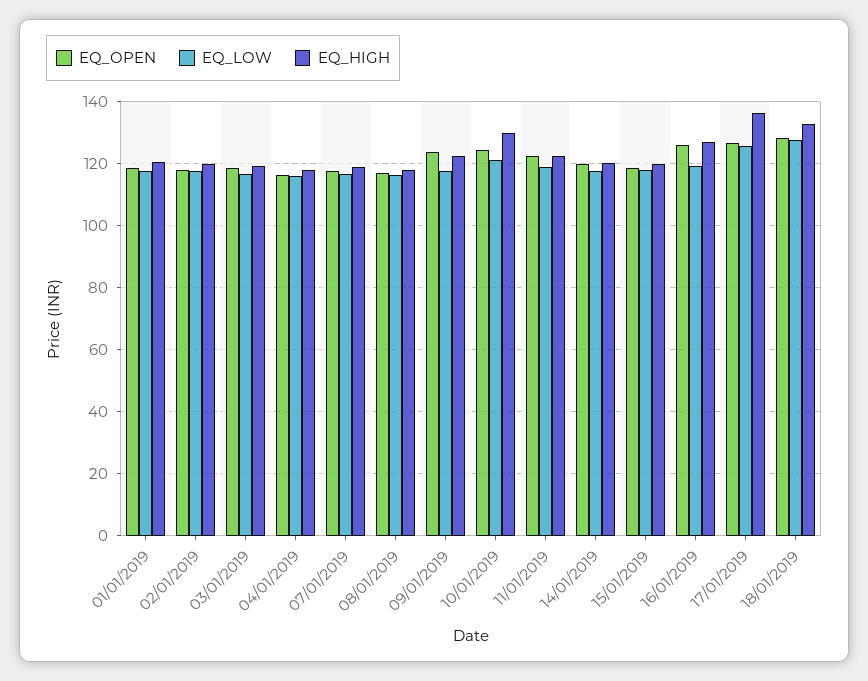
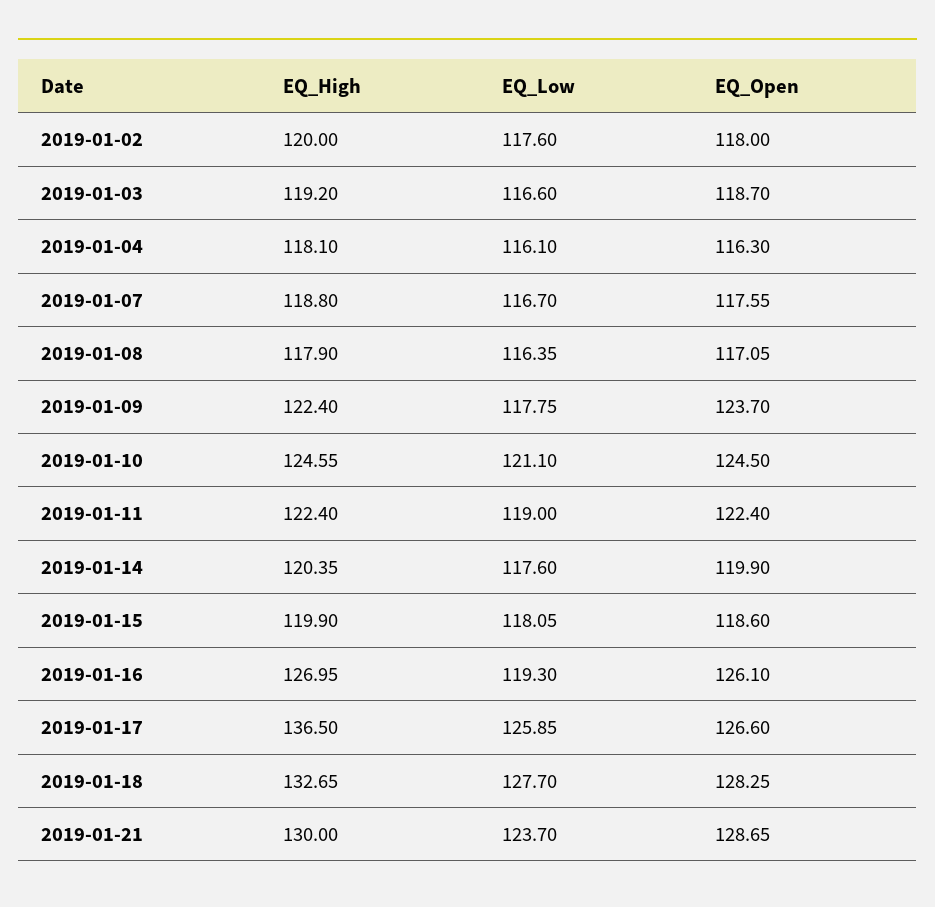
EQ_OPEN, 01/01/2019: 118 -> none
EQ_LOW, 01/01/2019: 118 -> none
EQ_HIGH, 01/01/2019: 120 -> none
EQ_HIGH, 10/01/2019: 130 -> 124.55
EQ_HIGH, 2019-01-21: none -> 130
EQ_LOW, 2019-01-21: none -> 123.7
EQ_OPEN, 2019-01-21: none -> 128.65

